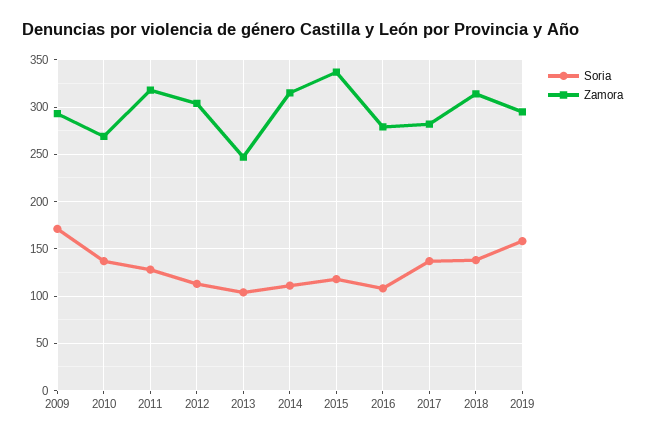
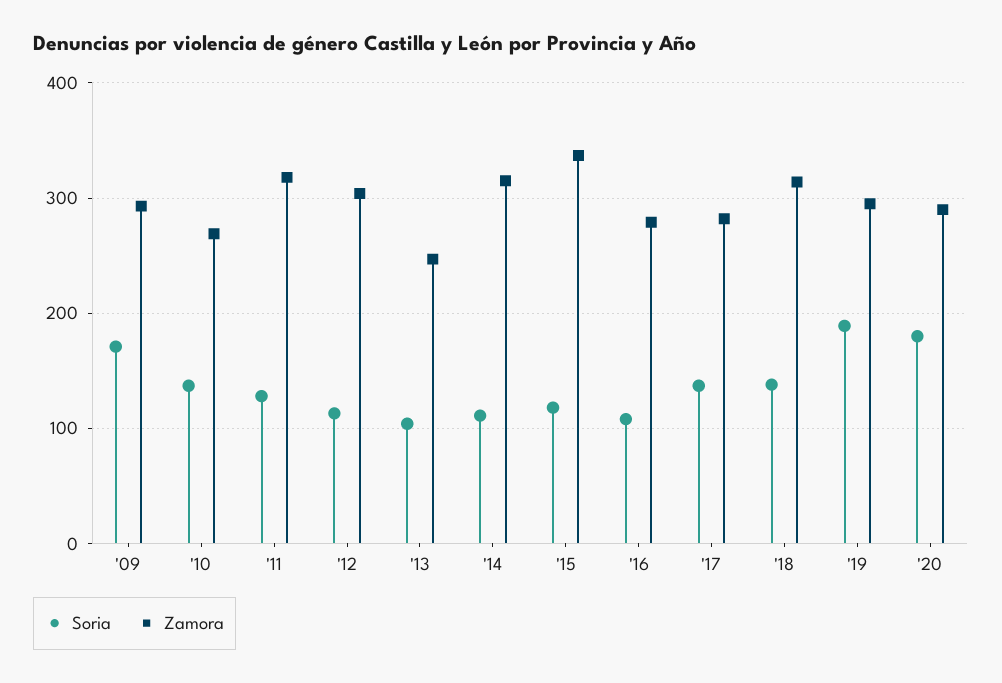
Soria, 2019: 160 -> 190
Soria, '20: none -> 180
Zamora, '20: none -> 290

